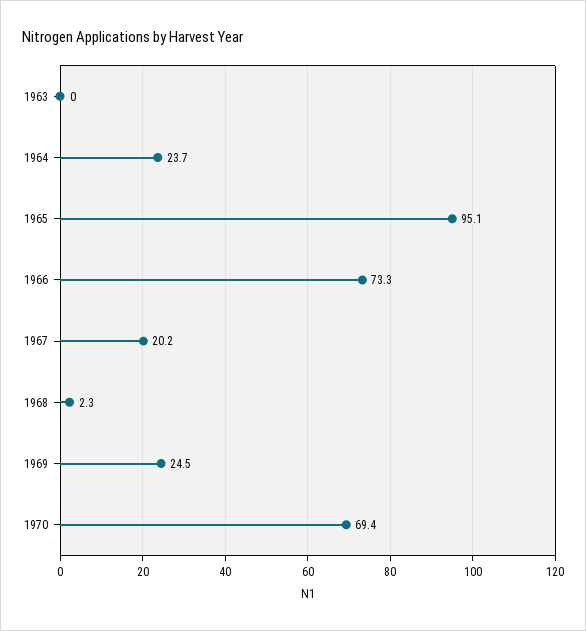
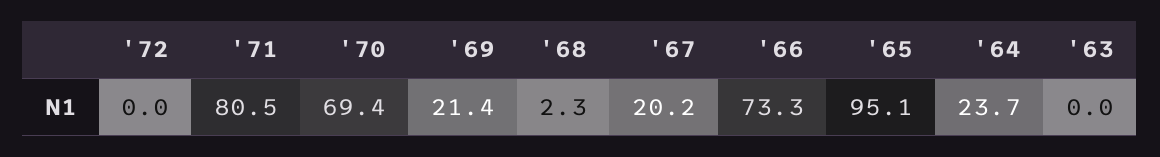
1969: 24.5 -> 21.4
'72: none -> 0
'71: none -> 80.5

